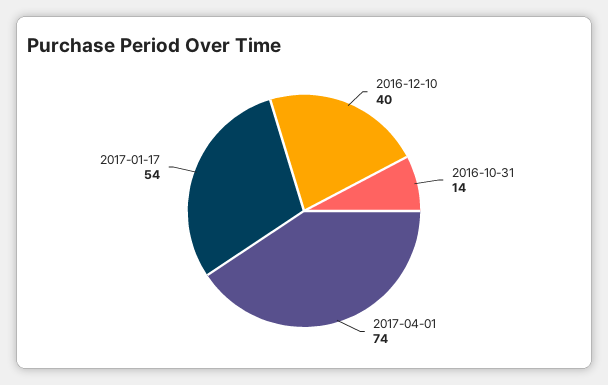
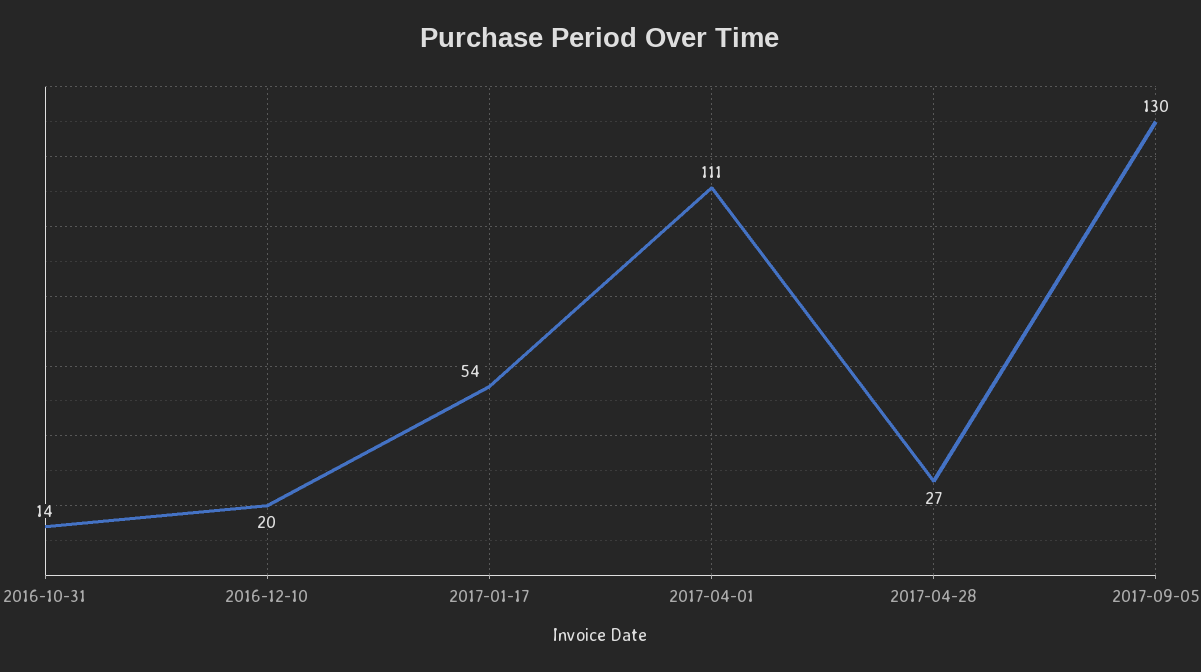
2016-12-10: 40 -> 20
2017-04-01: 74 -> 111
2017-04-28: none -> 27
2017-09-05: none -> 130

